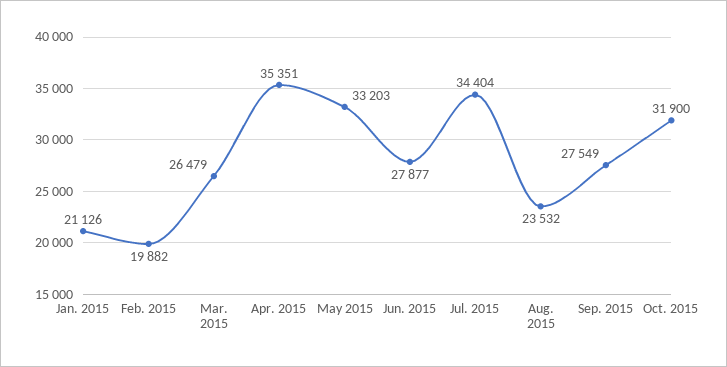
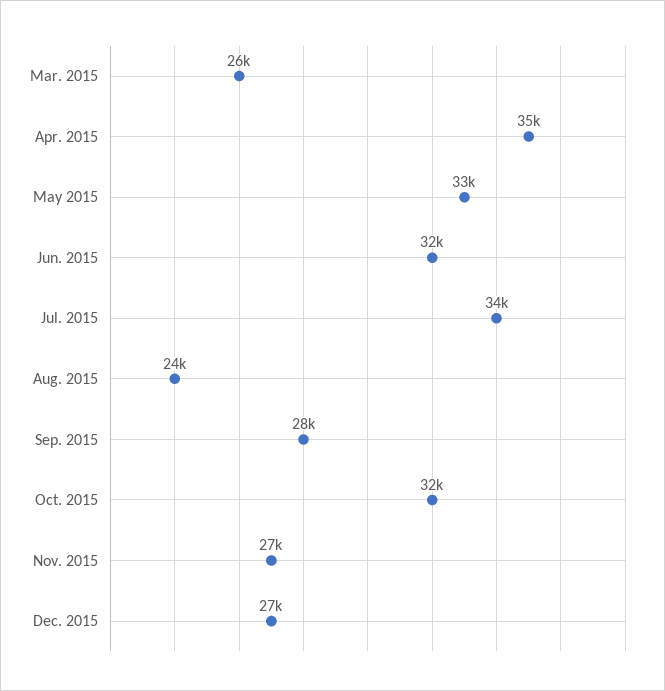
Jan. 2015: 21126 -> none
Feb. 2015: 19882 -> none
Jun. 2015: 27877 -> 32000
Nov. 2015: none -> 27000
Dec. 2015: none -> 27000

